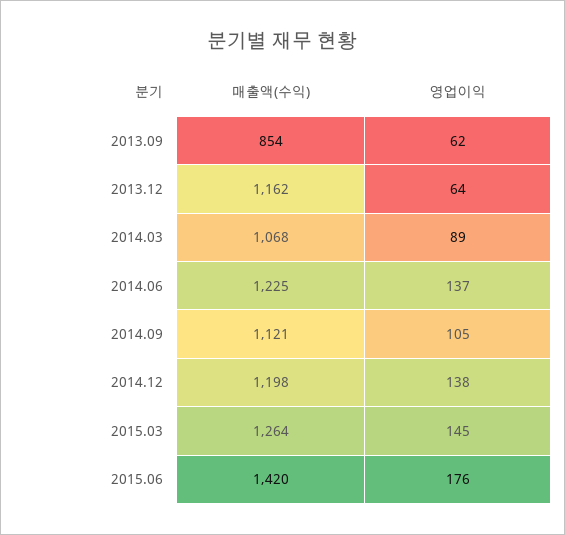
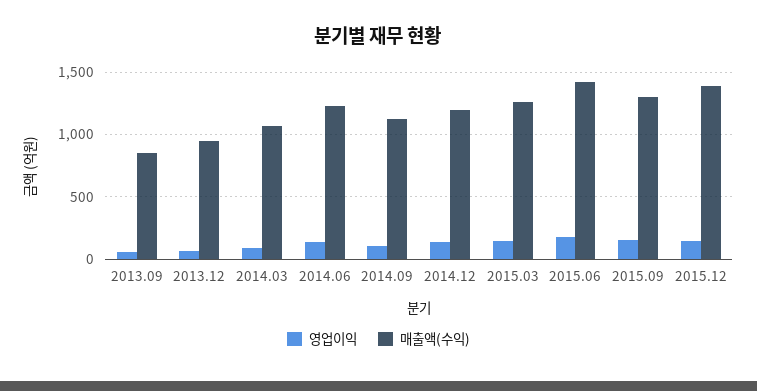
매출액(수익), 2013.12: 1162 -> 950
영업이익, 2015.09: none -> 150
매출액(수익), 2015.09: none -> 1300
영업이익, 2015.12: none -> 150
매출액(수익), 2015.12: none -> 1400

